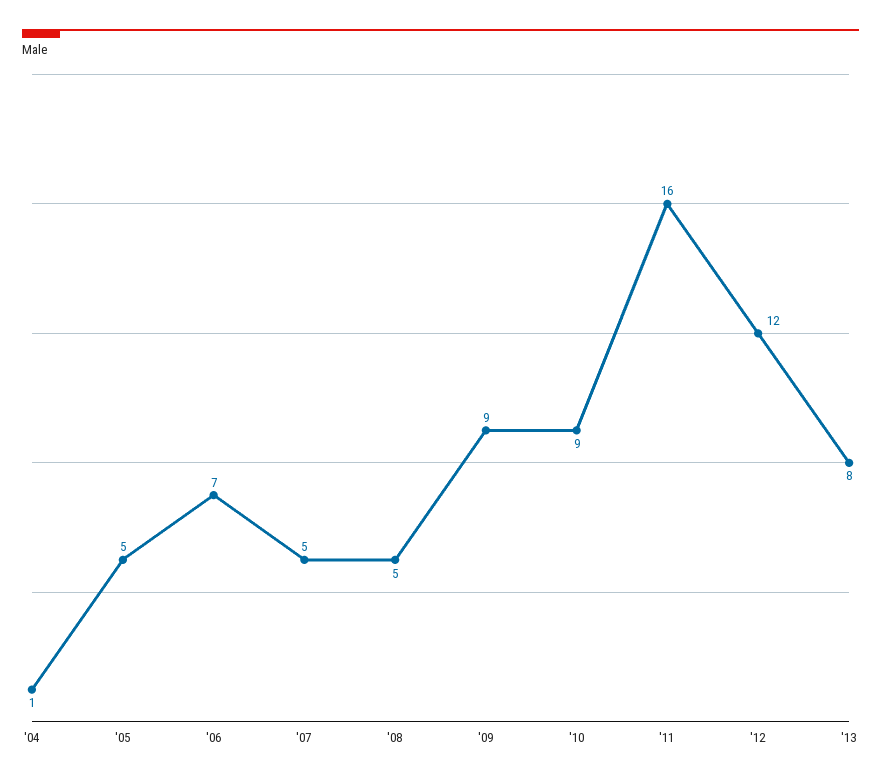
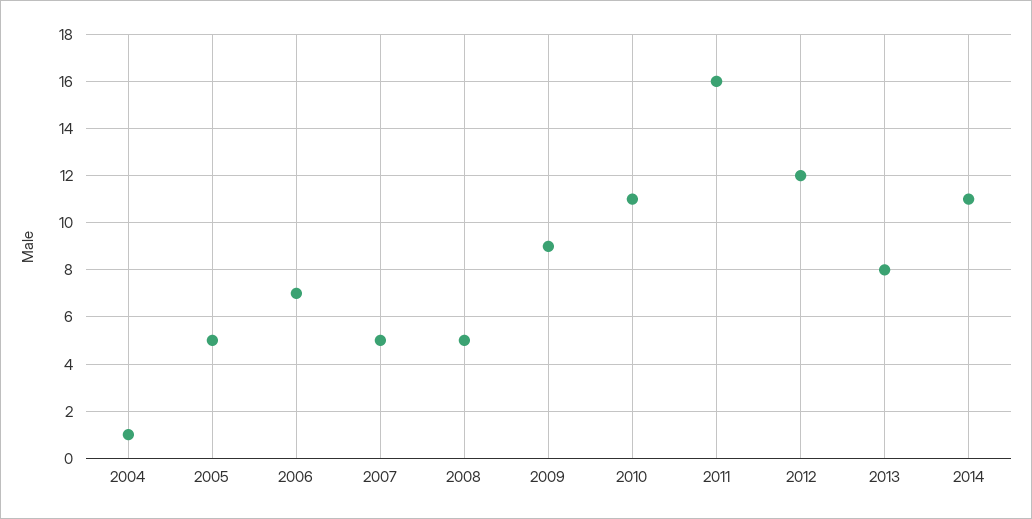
'10: 9 -> 11
2014: none -> 11

